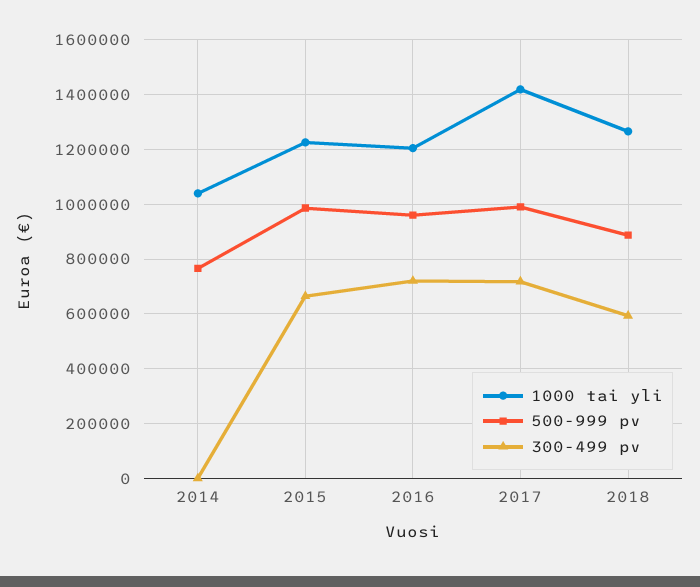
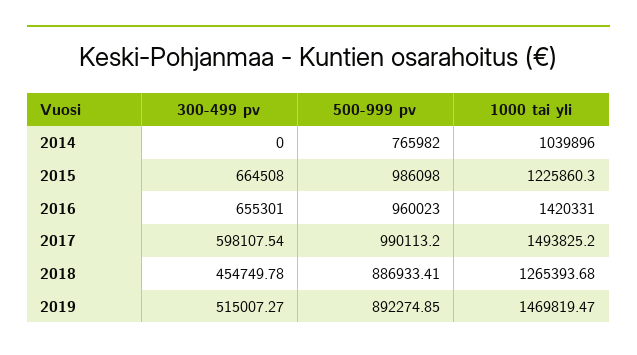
1000 tai yli, 2016: 1200000 -> 1420331
300-499 pv, 2016: 725000 -> 655301
1000 tai yli, 2017: 1425000 -> 1493825.2
300-499 pv, 2017: 725000 -> 598107.54
300-499 pv, 2018: 600000 -> 454749.78
300-499 pv, 2019: none -> 515007.27
500-999 pv, 2019: none -> 892274.85
1000 tai yli, 2019: none -> 1469819.47

